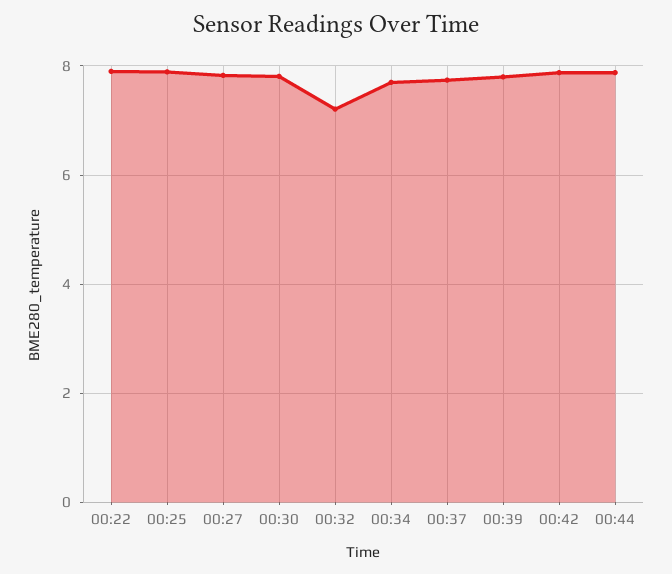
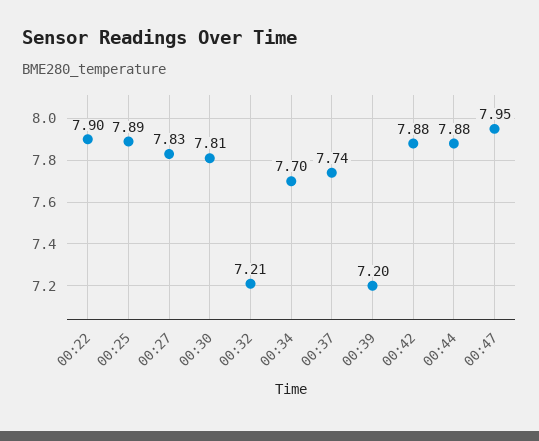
00:39: 7.8 -> 7.2
00:47: none -> 7.95

